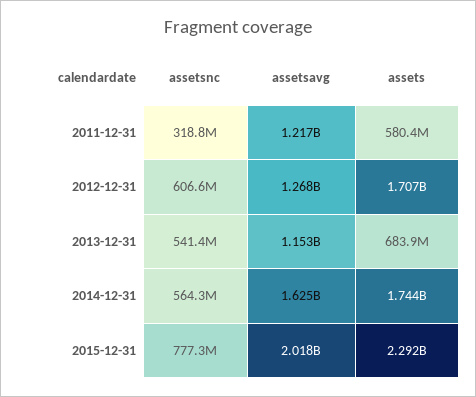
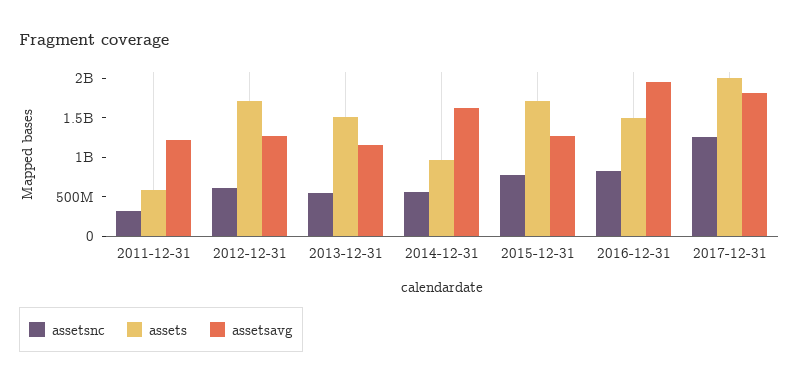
assets, 2013-12-31: 683900000 -> 1500000000
assets, 2014-12-31: 1744000000 -> 1000000000
assetsavg, 2015-12-31: 2018000000 -> 1250000000
assets, 2015-12-31: 2292000000 -> 1750000000
assetsnc, 2016-12-31: none -> 750000000
assets, 2016-12-31: none -> 1500000000
assetsavg, 2016-12-31: none -> 2000000000
assetsnc, 2017-12-31: none -> 1250000000
assets, 2017-12-31: none -> 2000000000
assetsavg, 2017-12-31: none -> 1750000000

